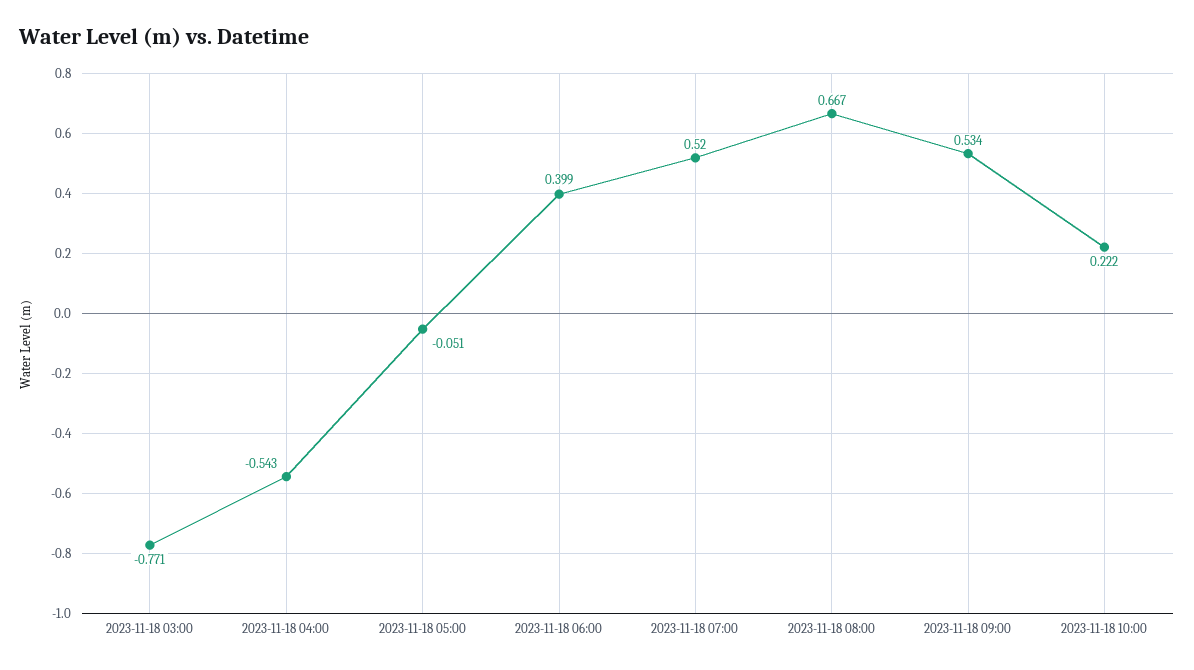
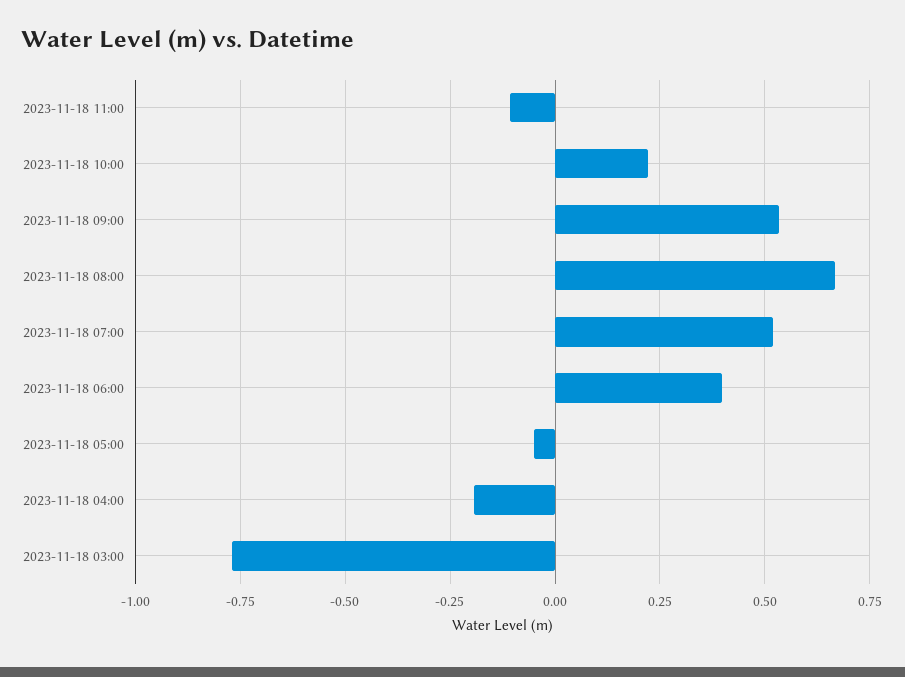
2023-11-18 04:00: -0.543 -> -0.2
2023-11-18 11:00: none -> -0.1

